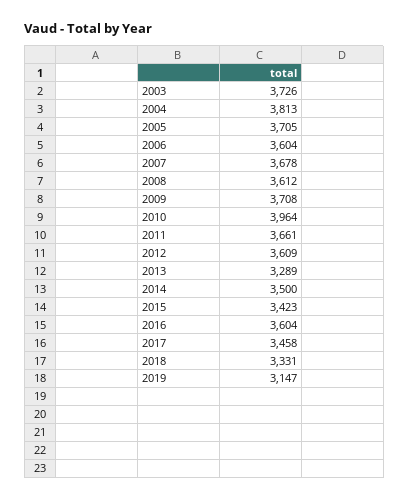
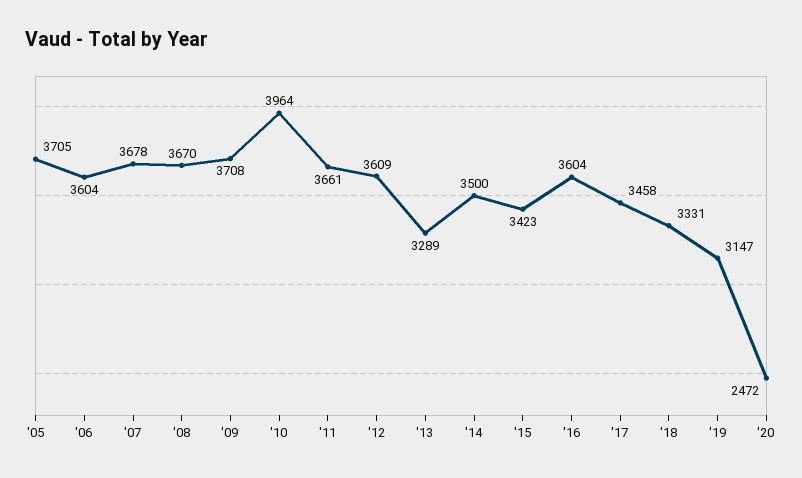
2003: 3726 -> none
2004: 3813 -> none
2008: 3612 -> 3670
'20: none -> 2472

